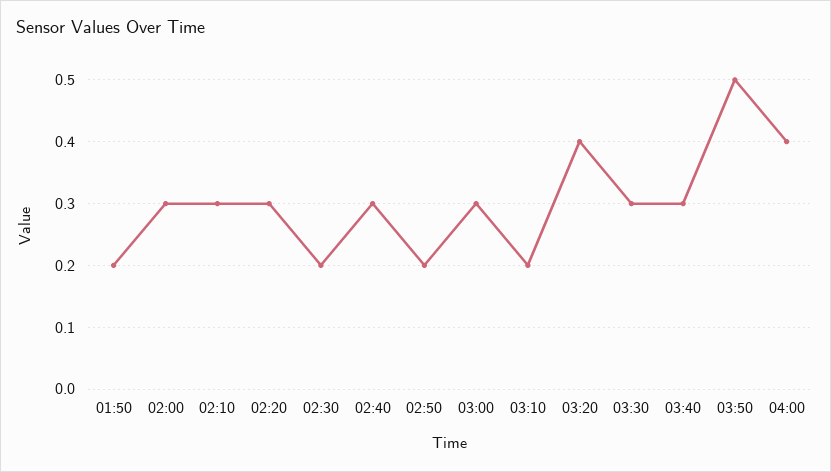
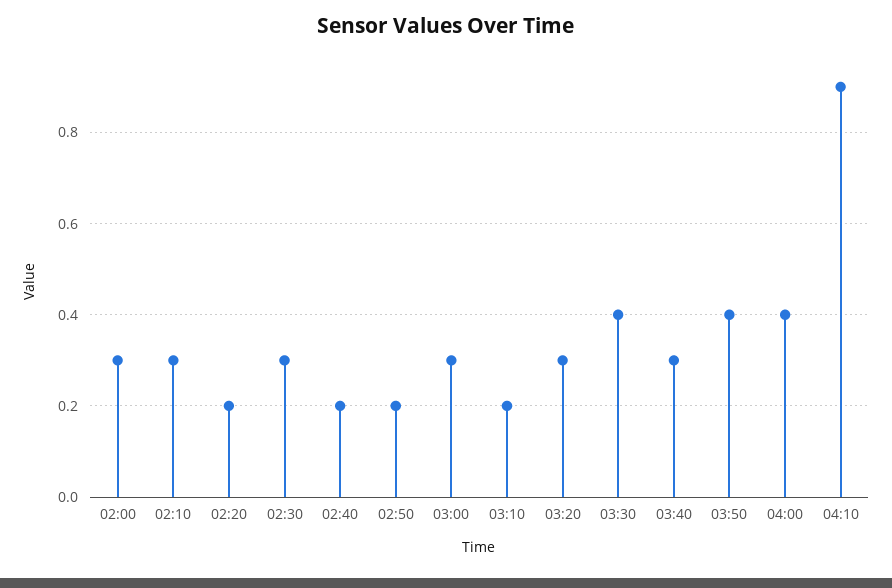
01:50: 0.2 -> none
02:20: 0.3 -> 0.2
02:30: 0.2 -> 0.3
02:40: 0.3 -> 0.2
03:20: 0.4 -> 0.3
03:30: 0.3 -> 0.4
03:50: 0.5 -> 0.4
04:10: none -> 0.9

